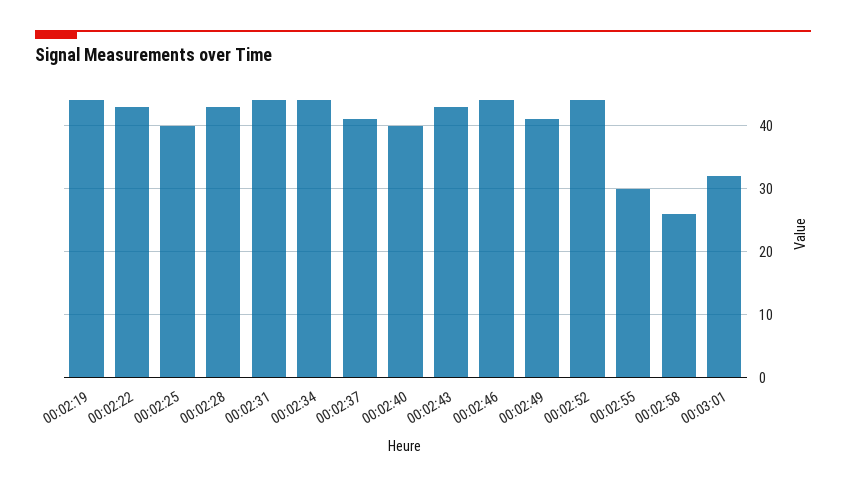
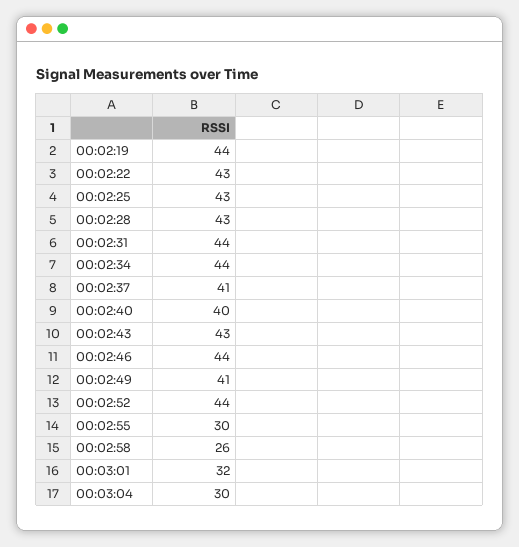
00:02:25: 40 -> 43
00:03:04: none -> 30

